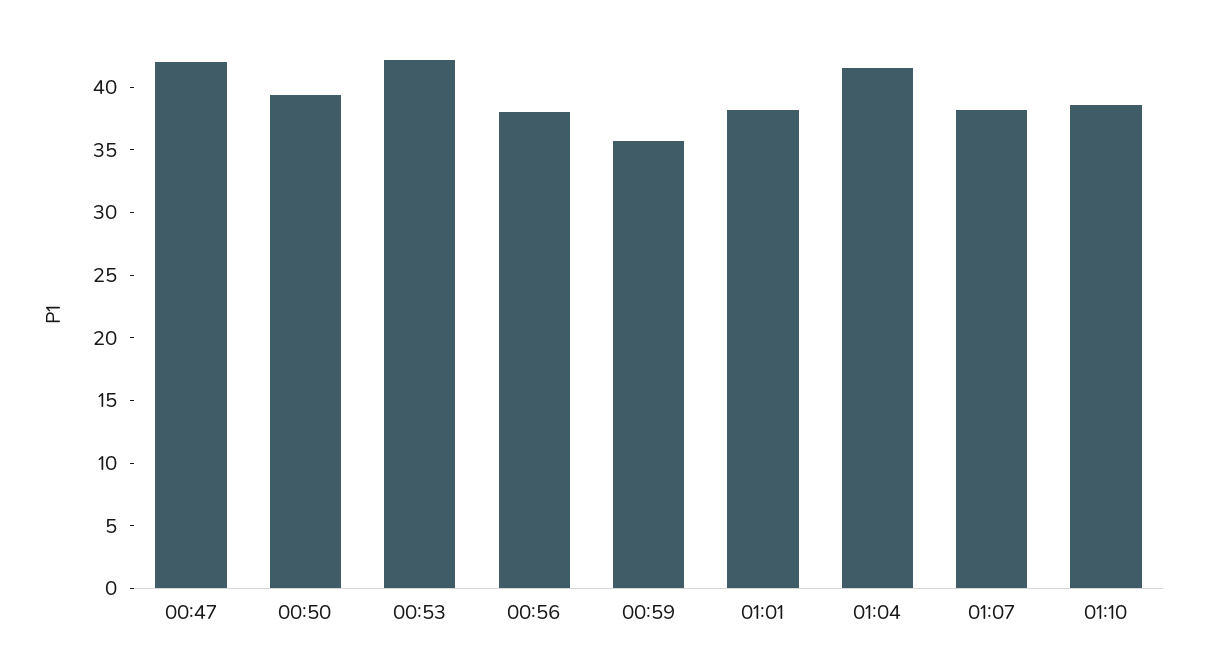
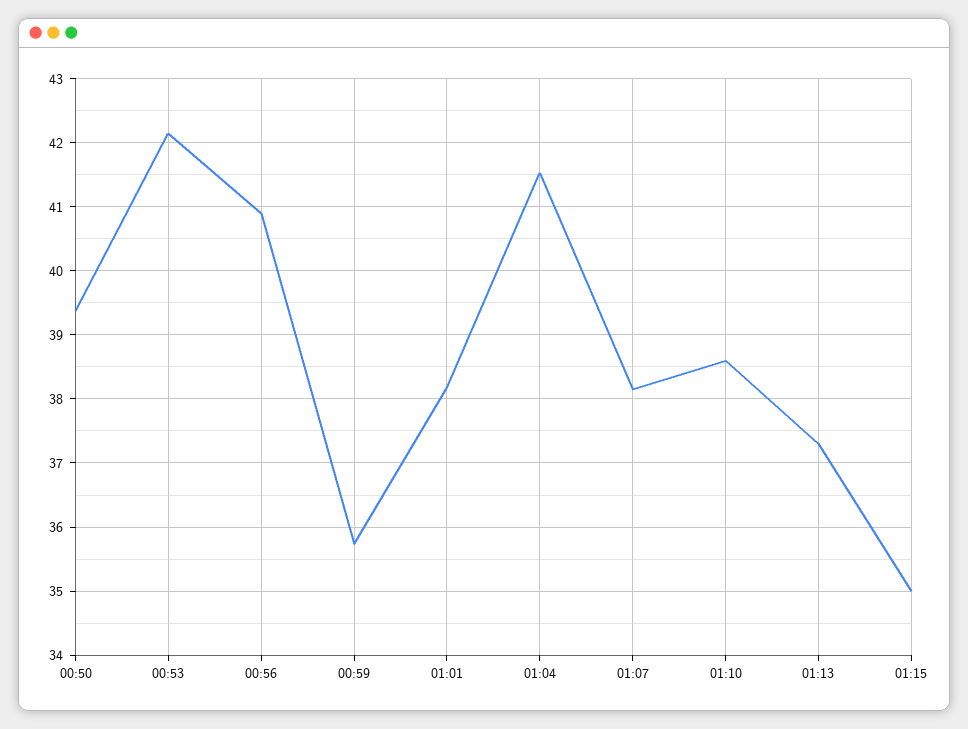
00:47: 42 -> none
00:56: 38 -> 40.9
01:13: none -> 37.3
01:15: none -> 35

